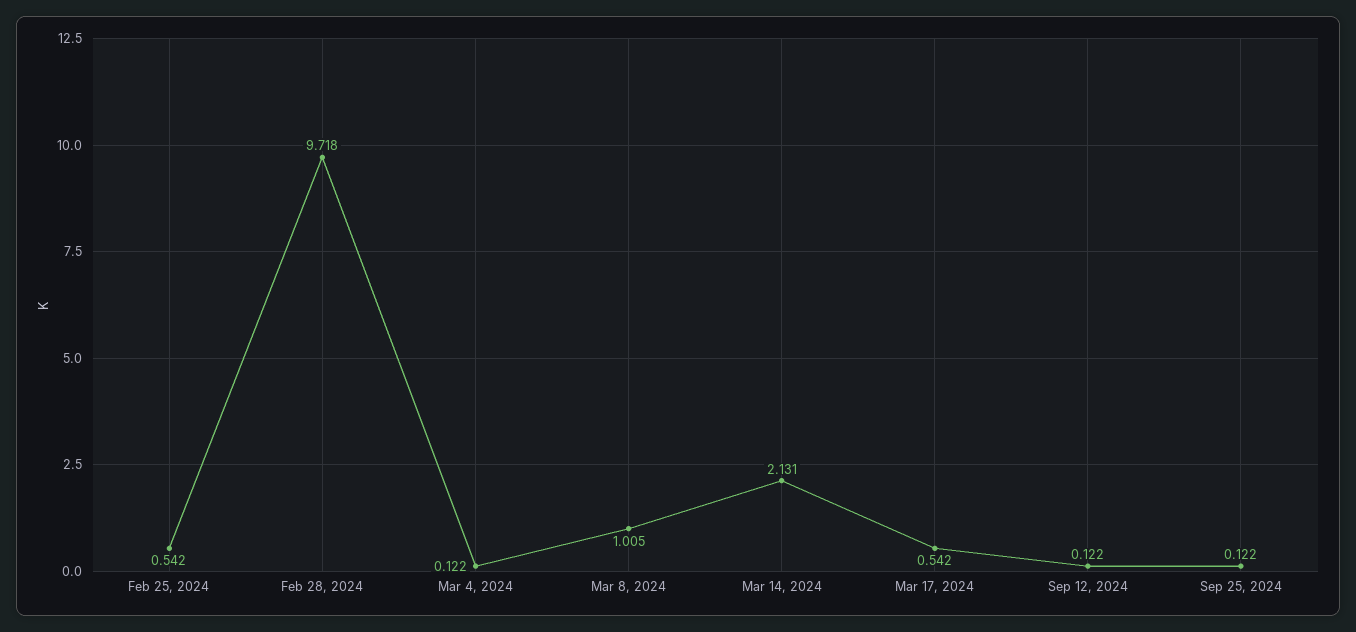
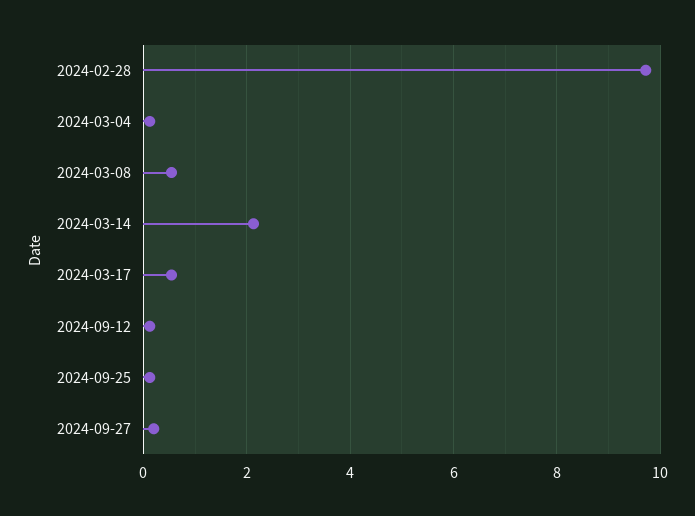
Feb 25, 2024: 0.542 -> none
Mar 8, 2024: 1.005 -> 0.6
2024-09-27: none -> 0.2

